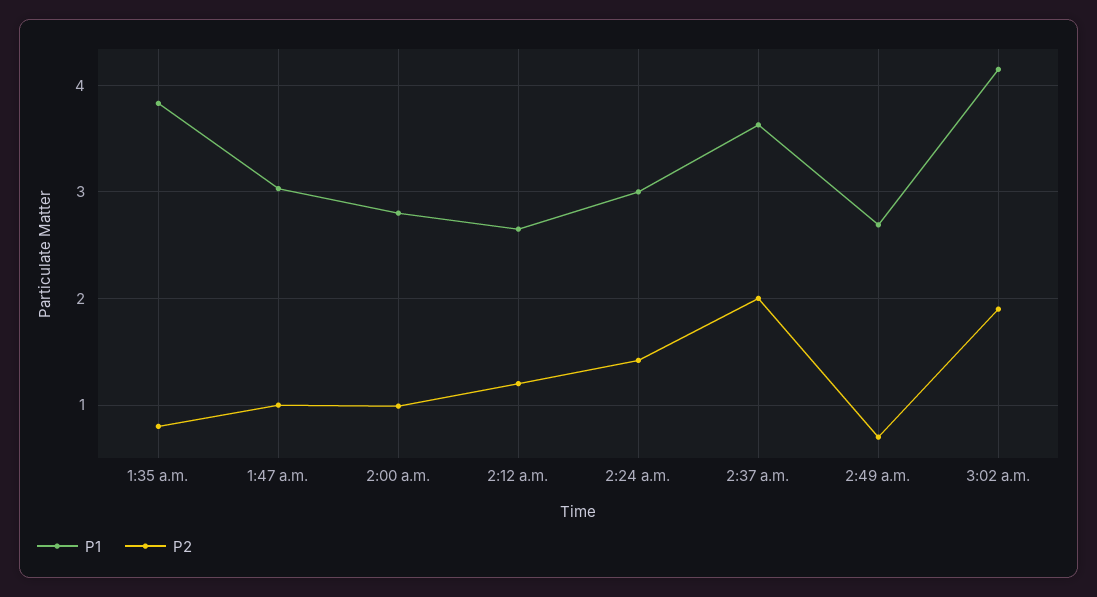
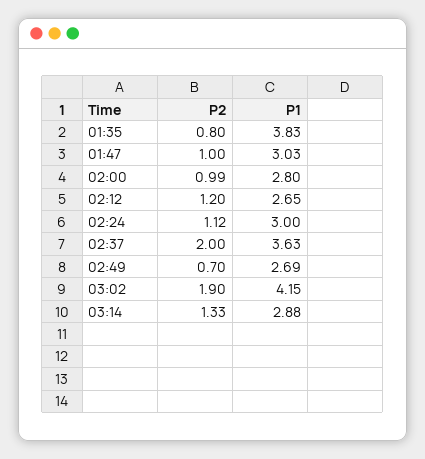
P2, 2:24 a.m.: 1.4 -> 1.12
P2, 03:14: none -> 1.33
P1, 03:14: none -> 2.88

